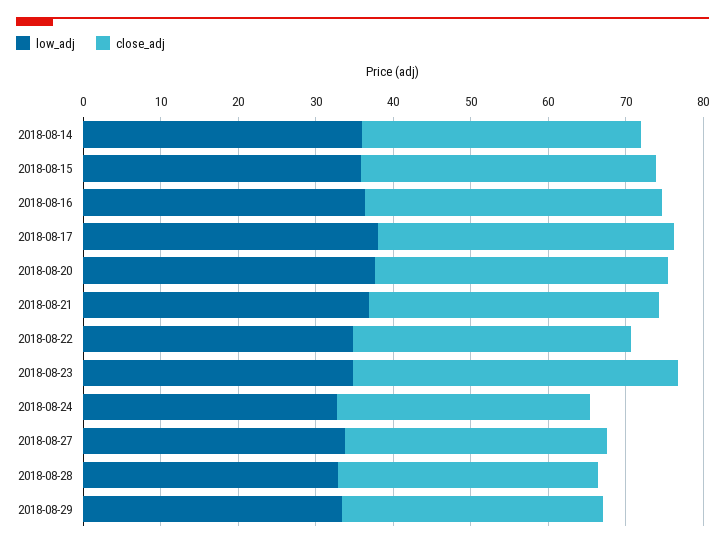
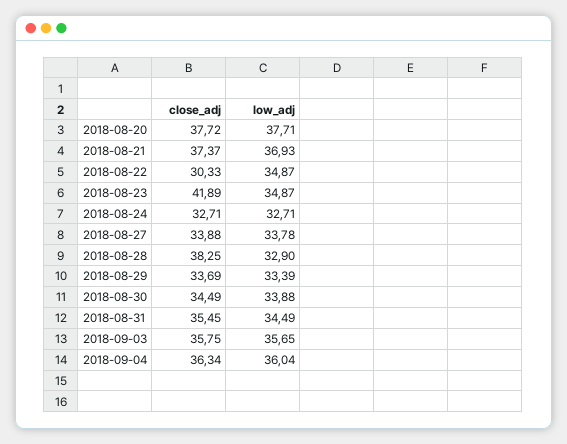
low_adj, 2018-08-14: 36 -> none
close_adj, 2018-08-14: 36 -> none
low_adj, 2018-08-15: 36 -> none
close_adj, 2018-08-15: 38 -> none
low_adj, 2018-08-16: 36 -> none
close_adj, 2018-08-16: 38 -> none
low_adj, 2018-08-17: 38 -> none
close_adj, 2018-08-17: 38 -> none
close_adj, 2018-08-22: 36 -> 30.33
close_adj, 2018-08-28: 34 -> 38.25
close_adj, 2018-08-30: none -> 34.49
low_adj, 2018-08-30: none -> 33.88
close_adj, 2018-08-31: none -> 35.45
low_adj, 2018-08-31: none -> 34.49
close_adj, 2018-09-03: none -> 35.75
low_adj, 2018-09-03: none -> 35.65
close_adj, 2018-09-04: none -> 36.34
low_adj, 2018-09-04: none -> 36.04

